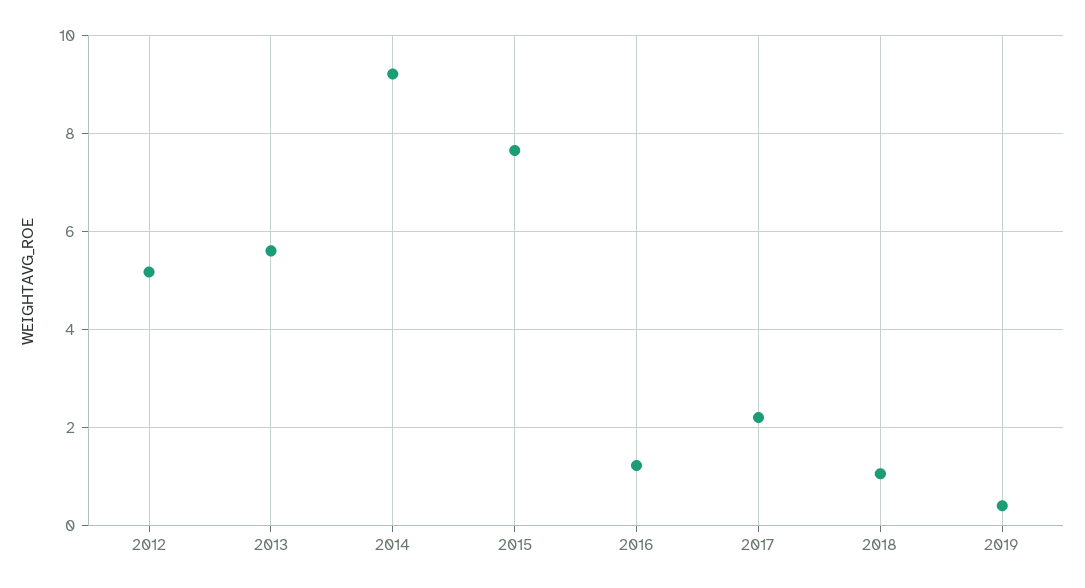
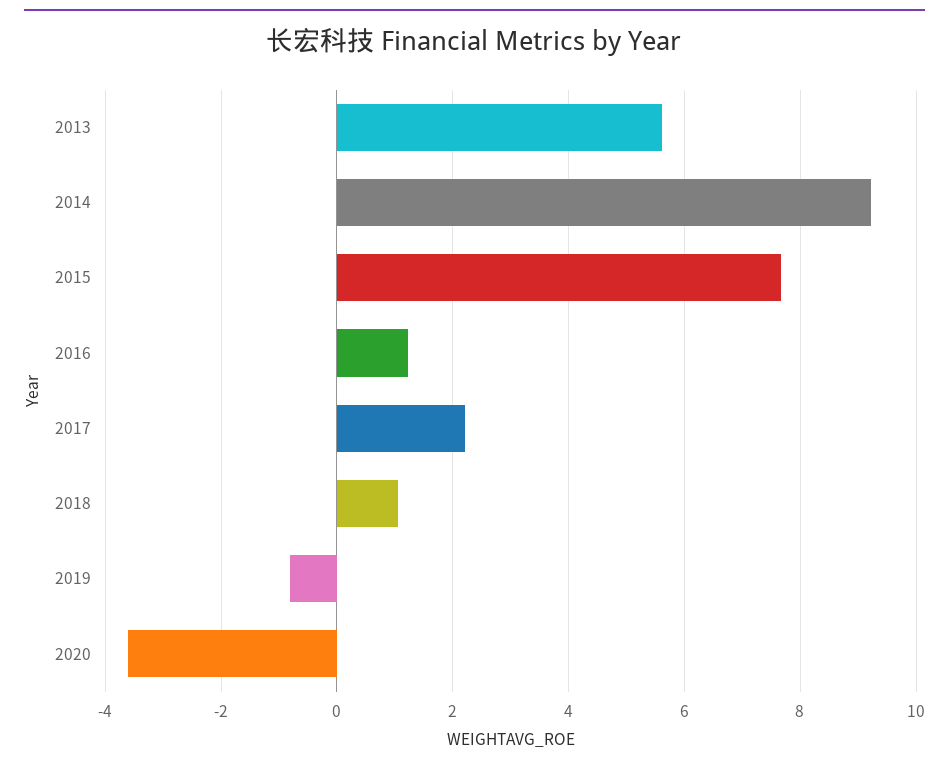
2012: 5.2 -> none
2019: 0.4 -> -0.8
2020: none -> -3.6

